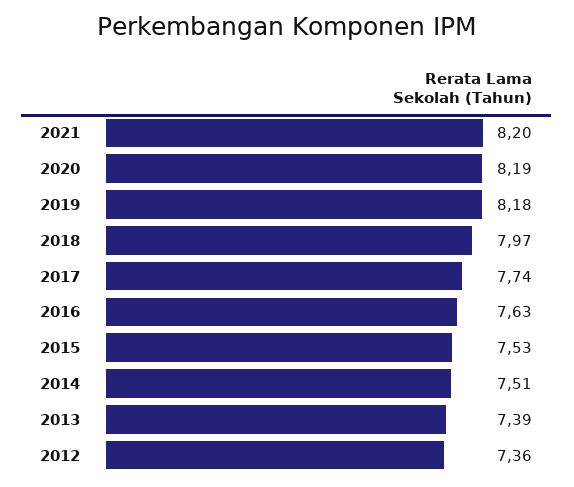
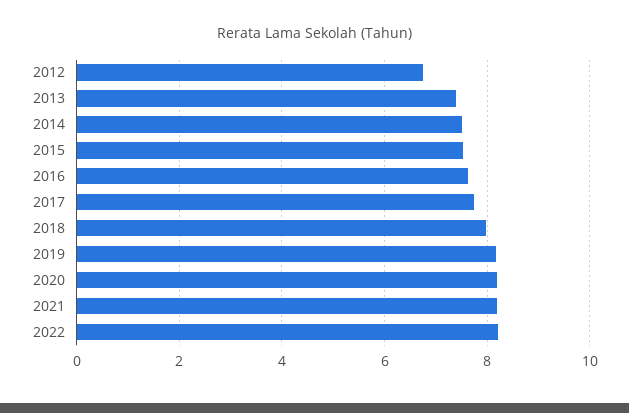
2012: 7.36 -> 6.8
2022: none -> 8.2

